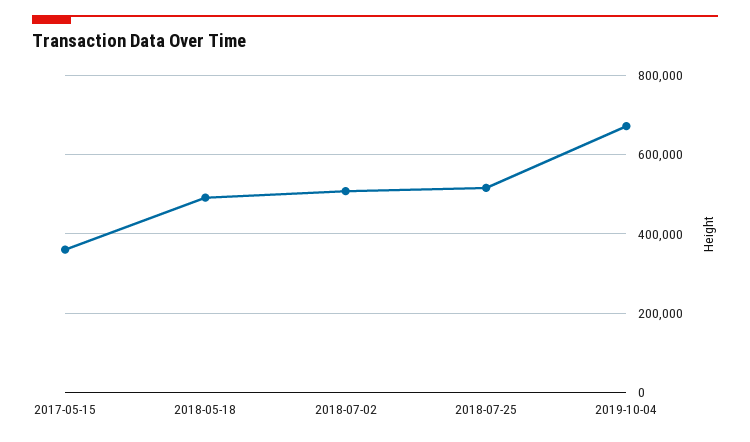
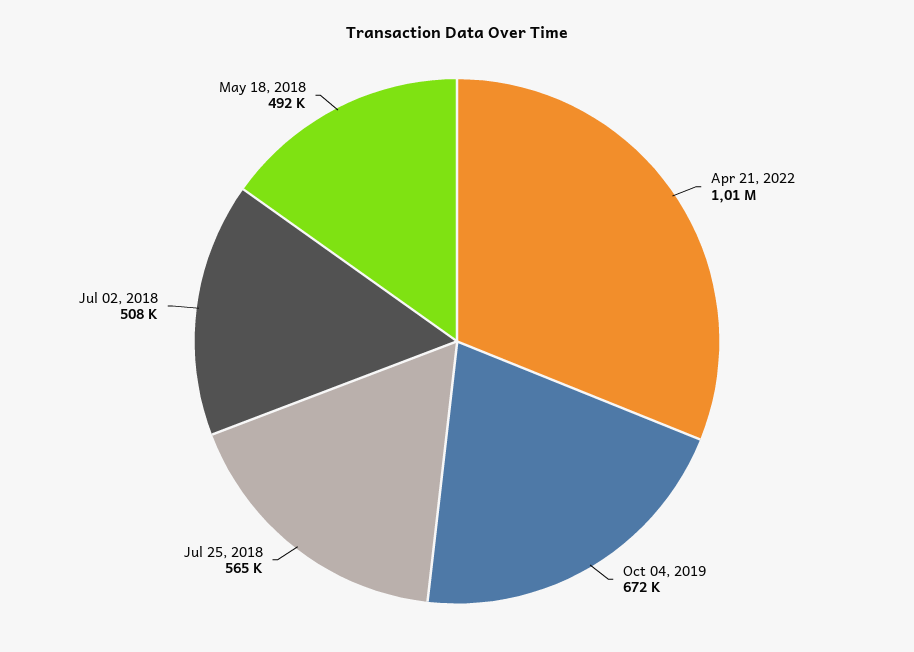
2017-05-15: 360000 -> none
2018-07-25: 520000 -> 565000
Apr 21, 2022: none -> 1010000

